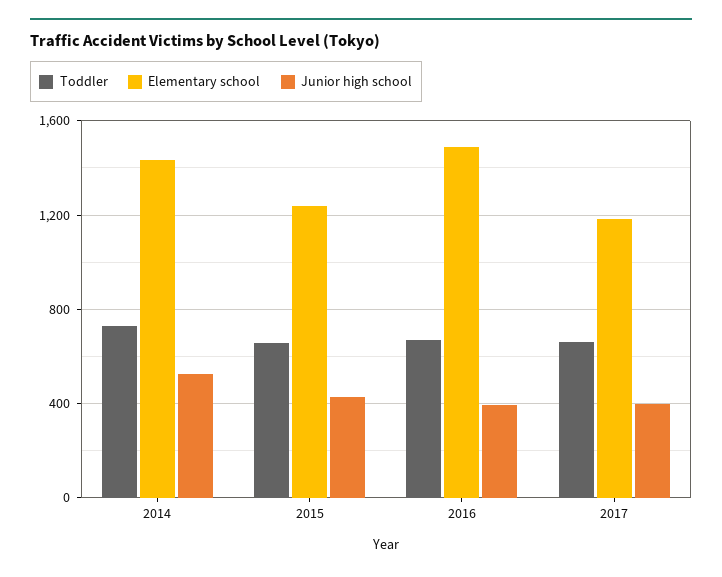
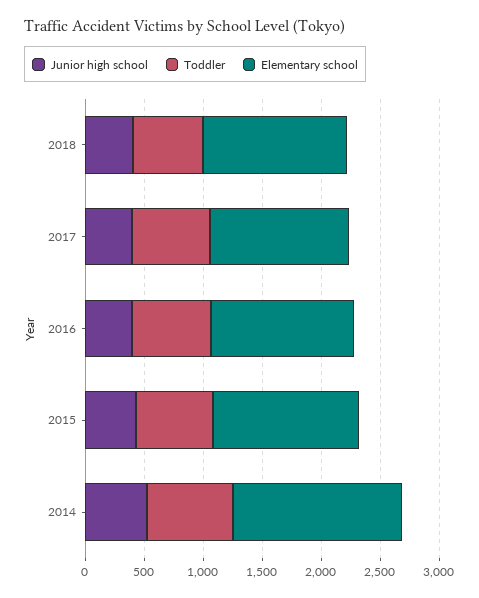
Elementary school, 2016: 1500 -> 1200
Junior high school, 2018: none -> 400
Toddler, 2018: none -> 600
Elementary school, 2018: none -> 1200

